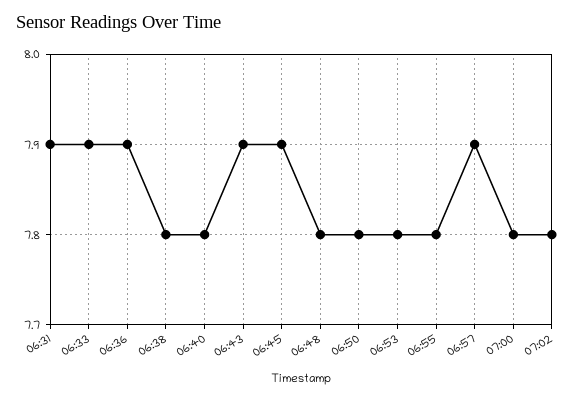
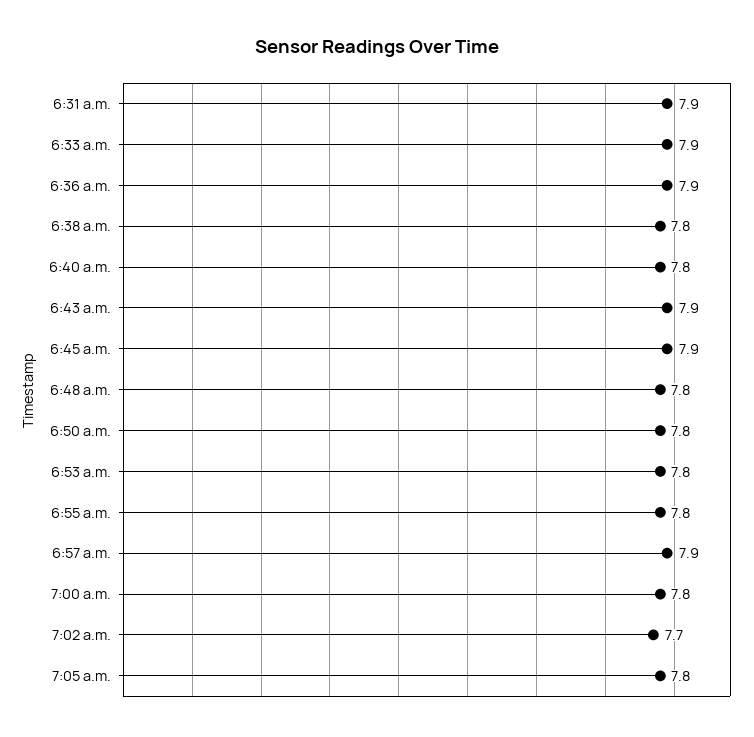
07:02: 7.8 -> 7.7
7:05 a.m.: none -> 7.8

